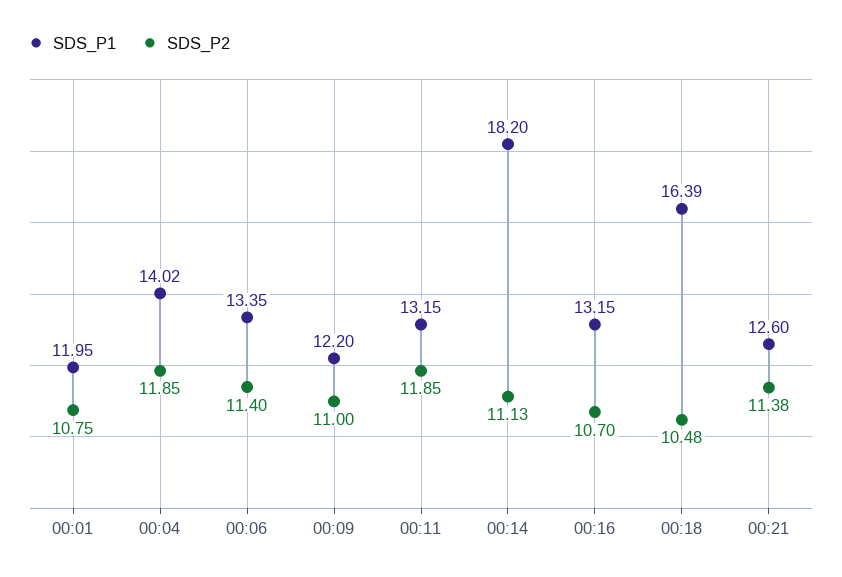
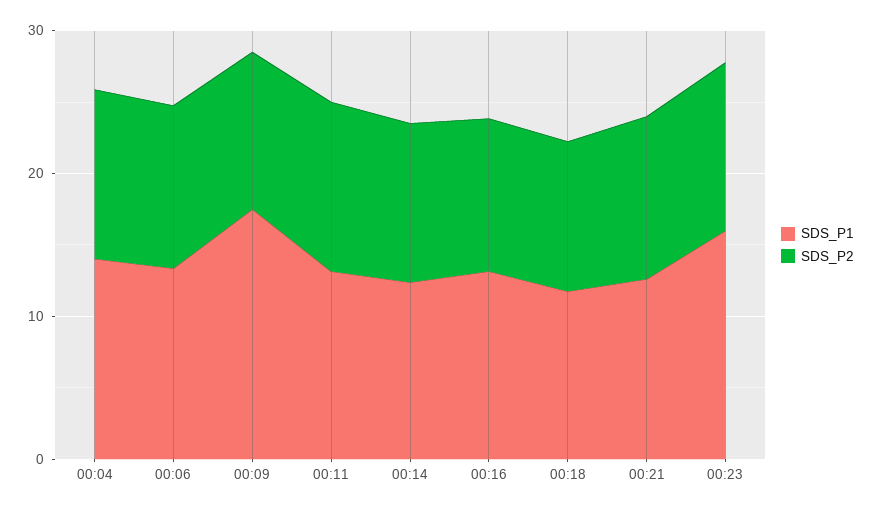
SDS_P1, 00:01: 11.95 -> none
SDS_P2, 00:01: 10.75 -> none
SDS_P1, 00:09: 12.2 -> 18
SDS_P1, 00:14: 18.2 -> 12
SDS_P1, 00:18: 16.39 -> 12
SDS_P1, 00:23: none -> 16
SDS_P2, 00:23: none -> 12

